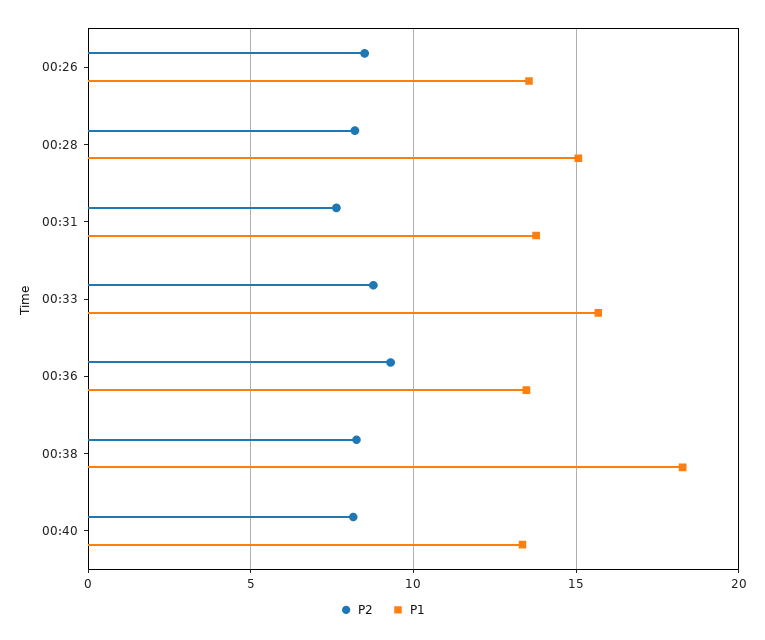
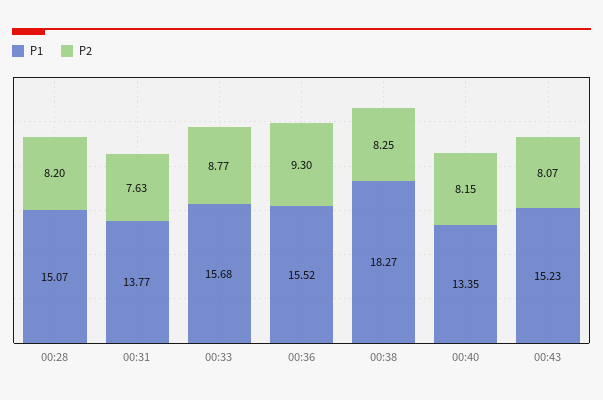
P2, 00:26: 8.5 -> none
P1, 00:26: 13.5 -> none
P1, 00:36: 13.5 -> 15.52
P1, 00:43: none -> 15.23
P2, 00:43: none -> 8.07

